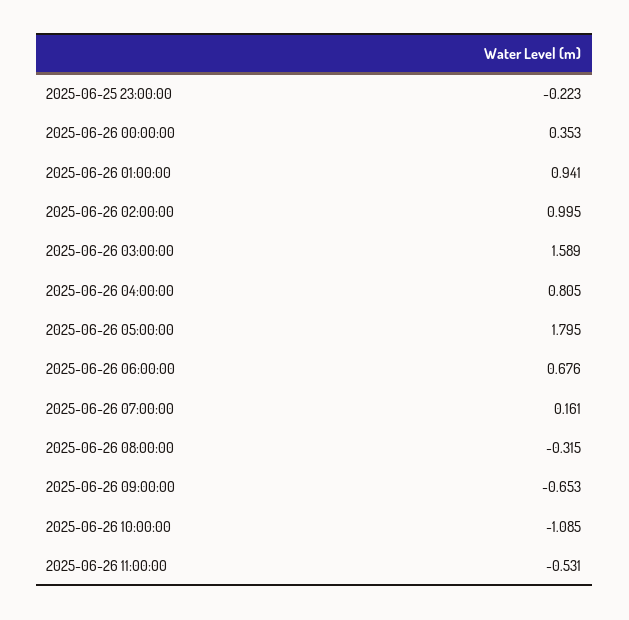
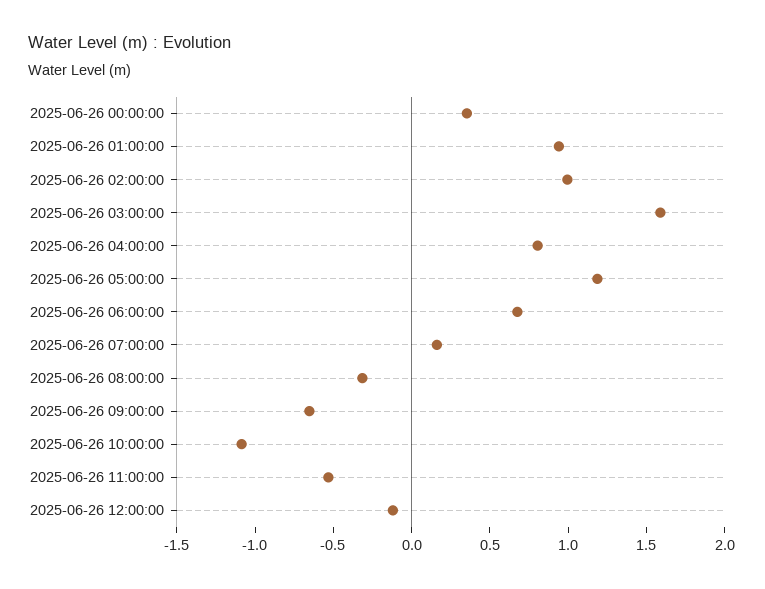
2025-06-25 23:00:00: -0.223 -> none
2025-06-26 05:00:00: 1.795 -> 1.2
2025-06-26 12:00:00: none -> -0.1

